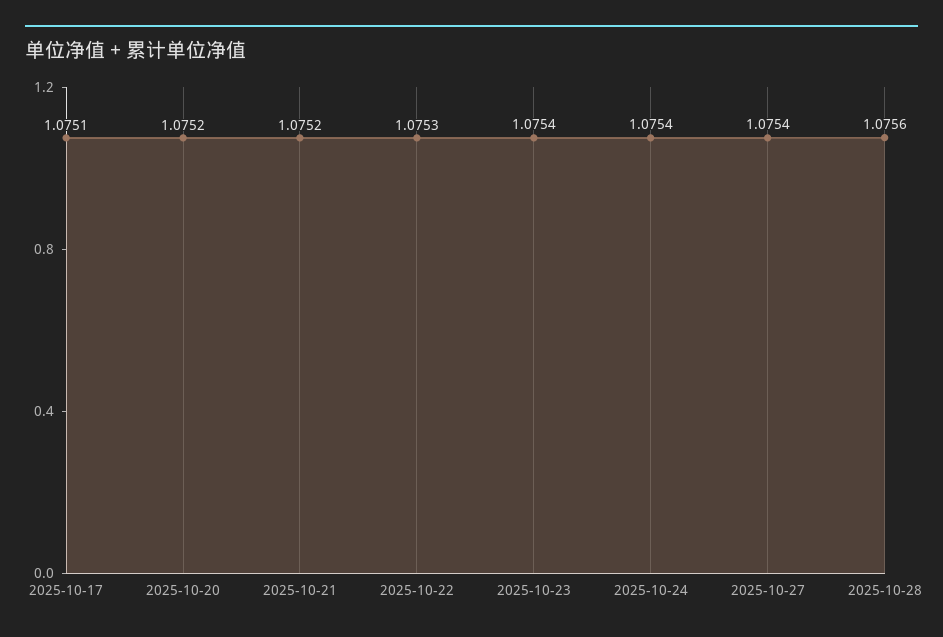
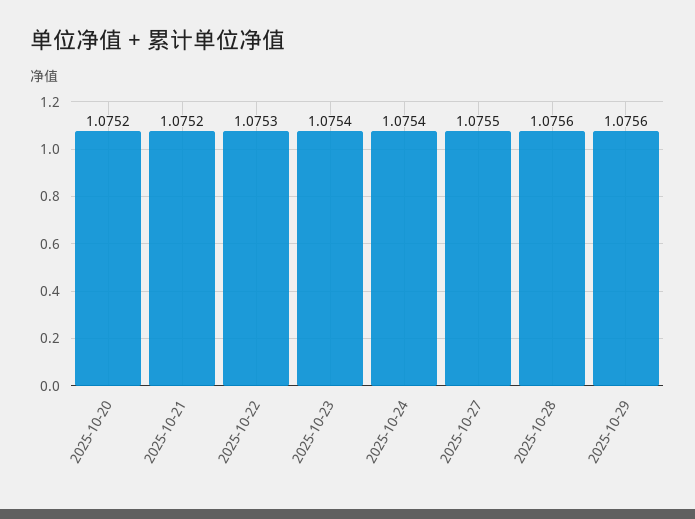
2025-10-17: 1.0751 -> none
2025-10-27: 1.0754 -> 1.0755
2025-10-29: none -> 1.0756

